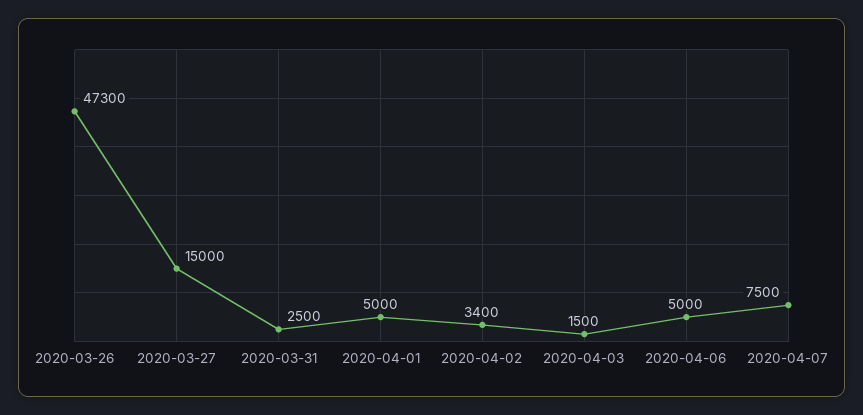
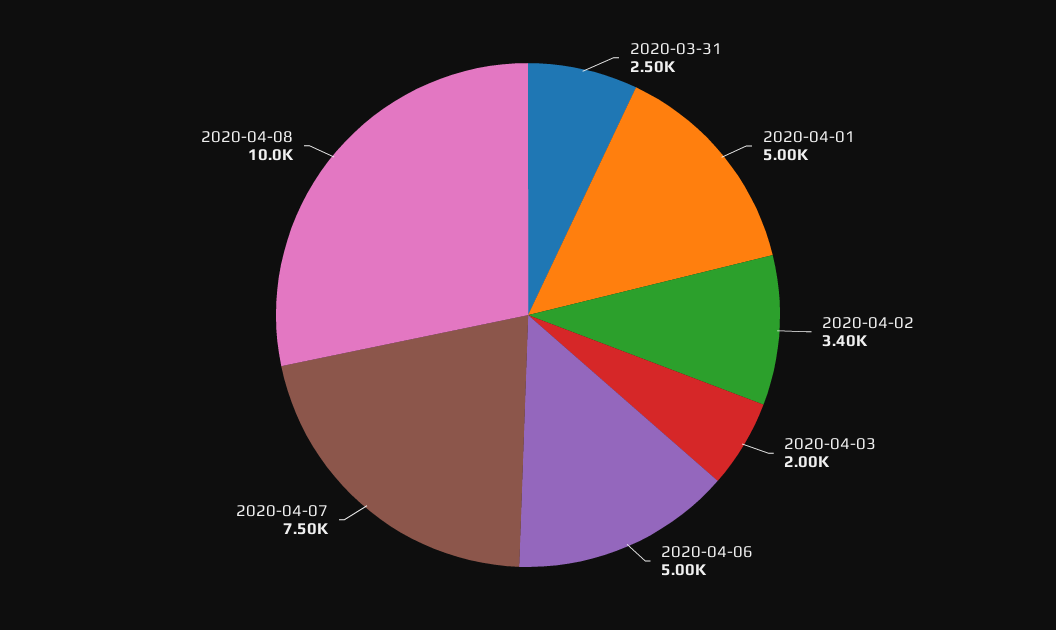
2020-03-26: 47300 -> none
2020-03-27: 15000 -> none
2020-04-03: 1500 -> 2000
2020-04-08: none -> 10000

